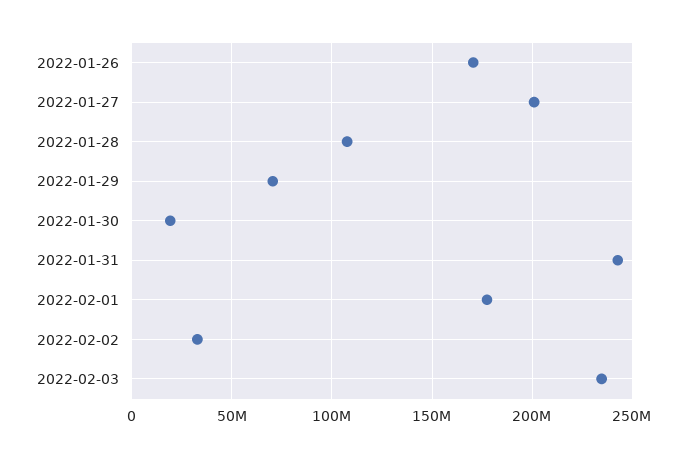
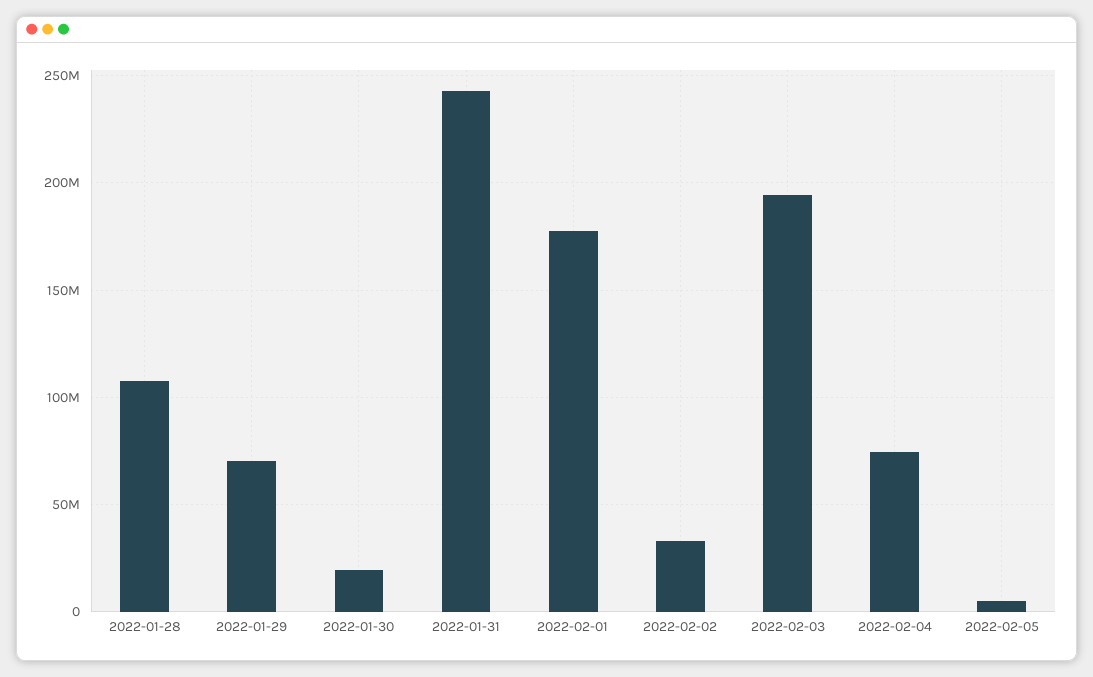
2022-01-26: 170000000 -> none
2022-01-27: 200000000 -> none
2022-02-03: 235000000 -> 195000000
2022-02-04: none -> 75000000
2022-02-05: none -> 5000000

